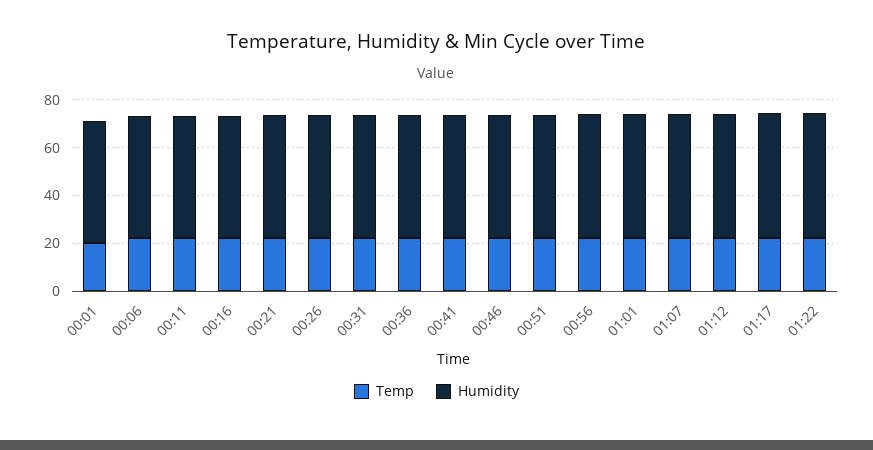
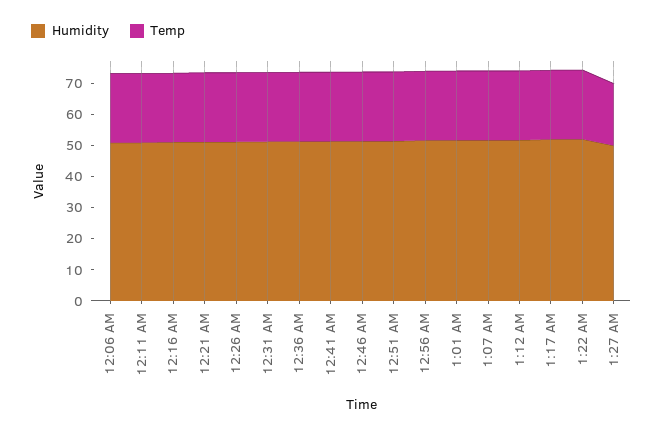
Temp, 00:01: 20 -> none
Humidity, 00:01: 50 -> none
Humidity, 1:27 AM: none -> 50
Temp, 1:27 AM: none -> 20

